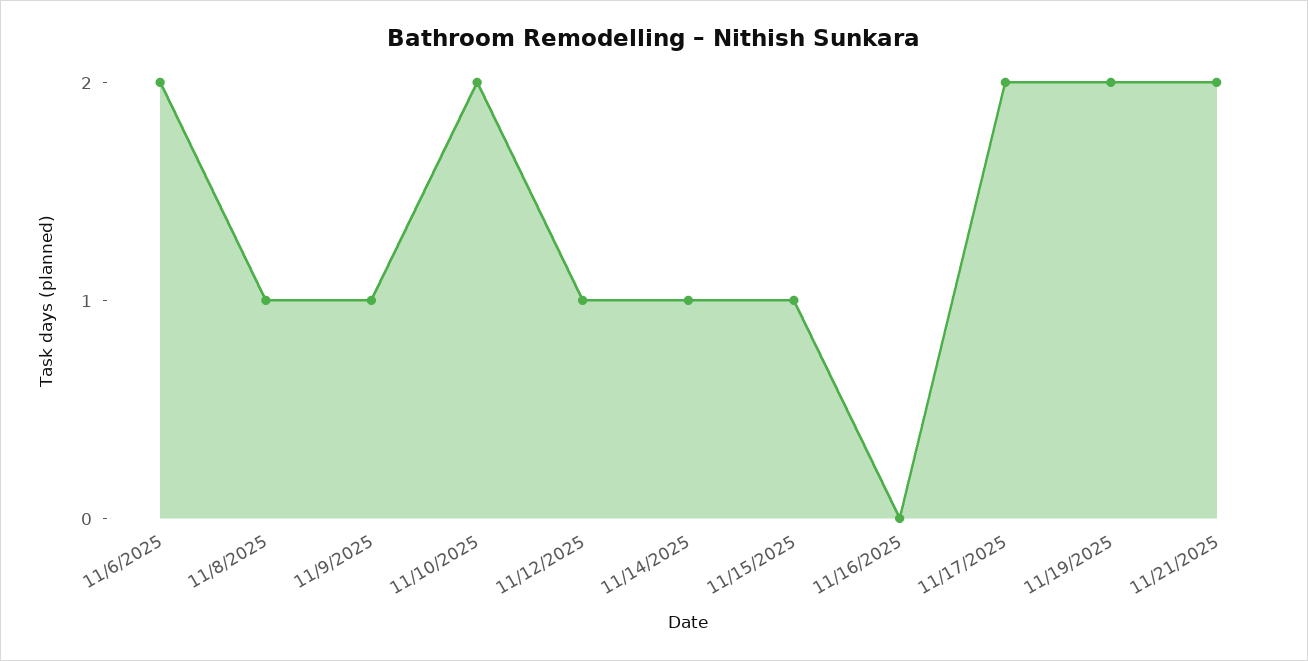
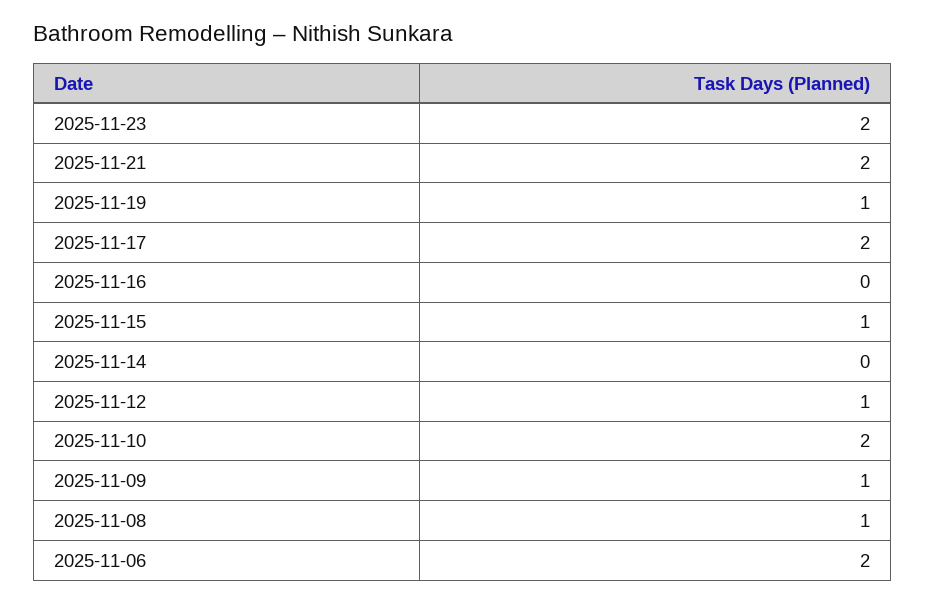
11/14/2025: 1 -> 0
11/19/2025: 2 -> 1
2025-11-23: none -> 2

